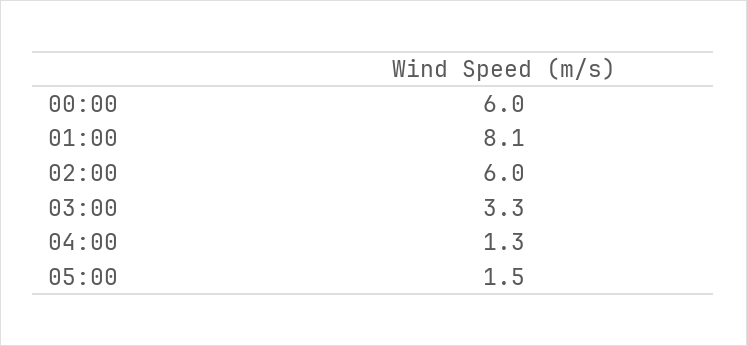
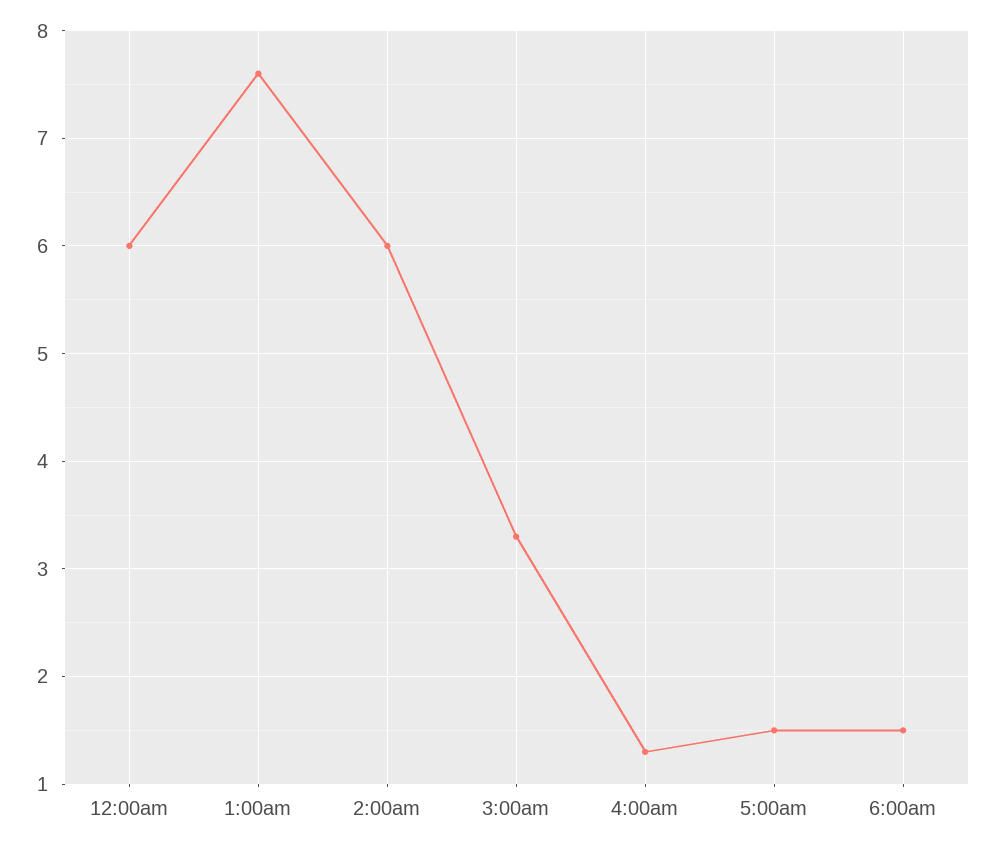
01:00: 8.1 -> 7.6
6:00am: none -> 1.5

